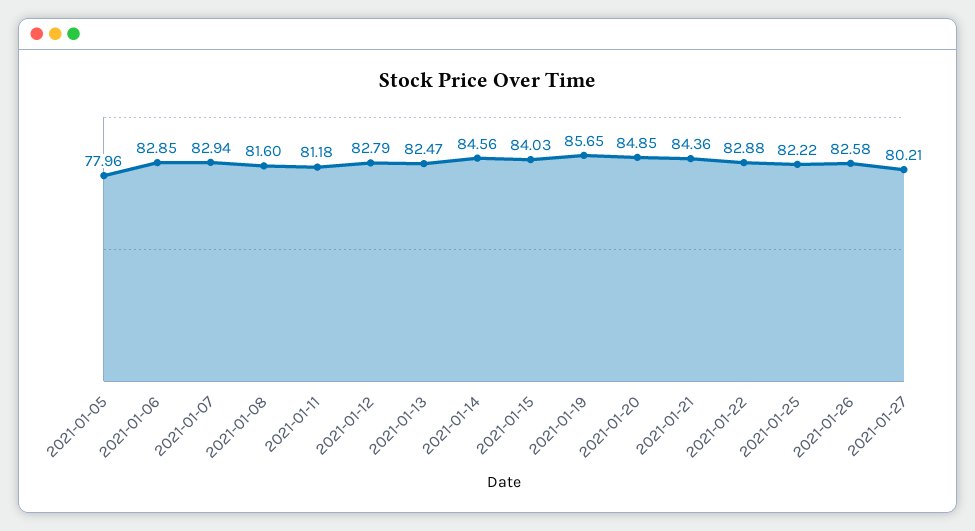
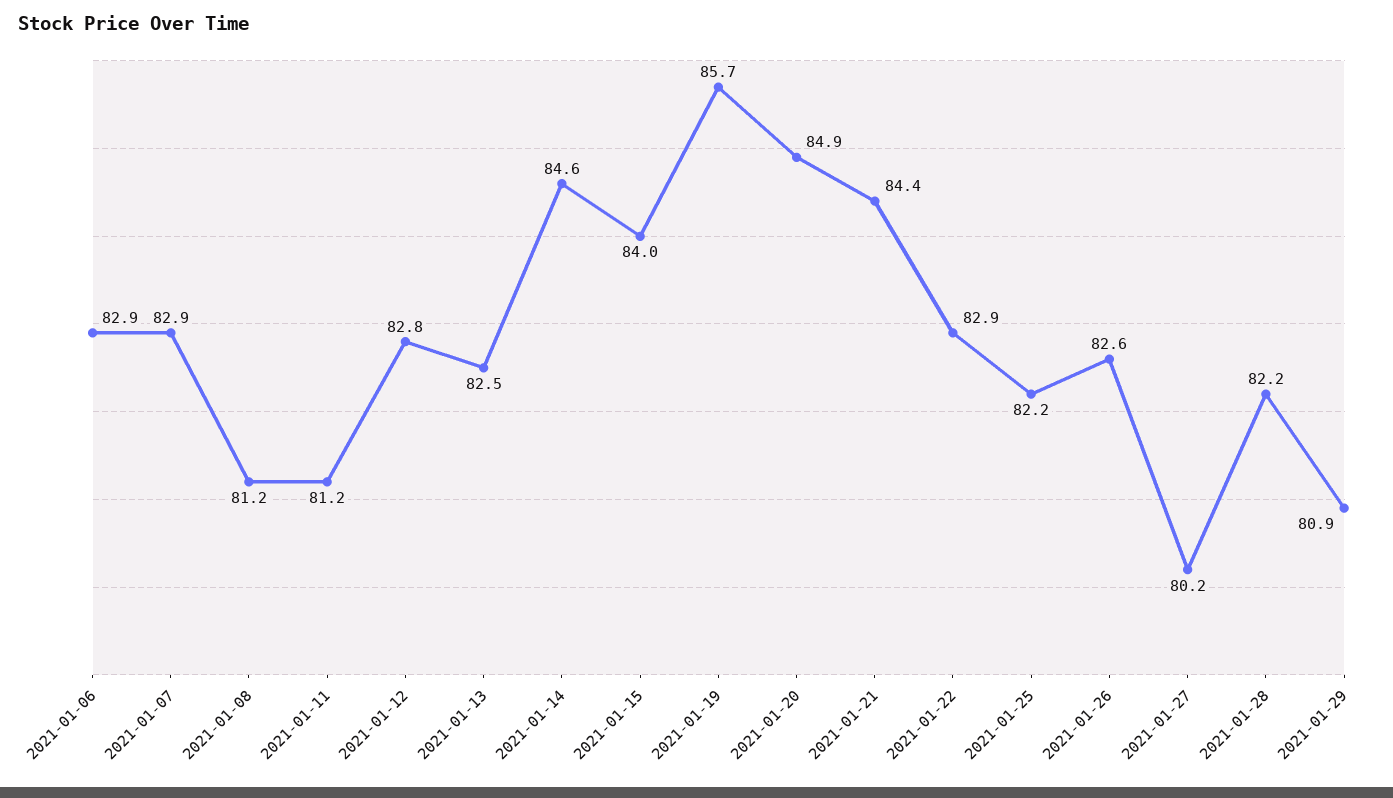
2021-01-05: 77.96 -> none
2021-01-08: 81.6 -> 81.2
2021-01-28: none -> 82.2
2021-01-29: none -> 80.9

